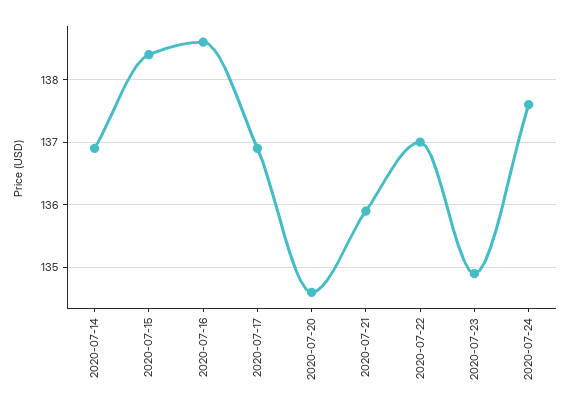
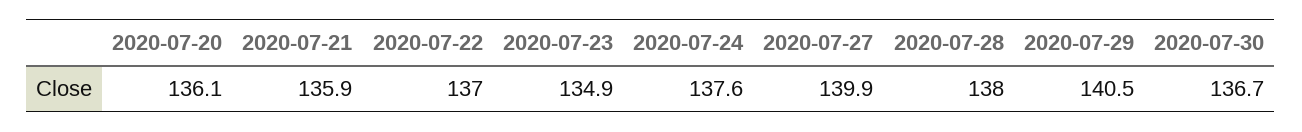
2020-07-14: 136.9 -> none
2020-07-15: 138.4 -> none
2020-07-16: 138.6 -> none
2020-07-17: 136.9 -> none
2020-07-20: 134.6 -> 136.1
2020-07-27: none -> 139.9
2020-07-28: none -> 138
2020-07-29: none -> 140.5
2020-07-30: none -> 136.7

